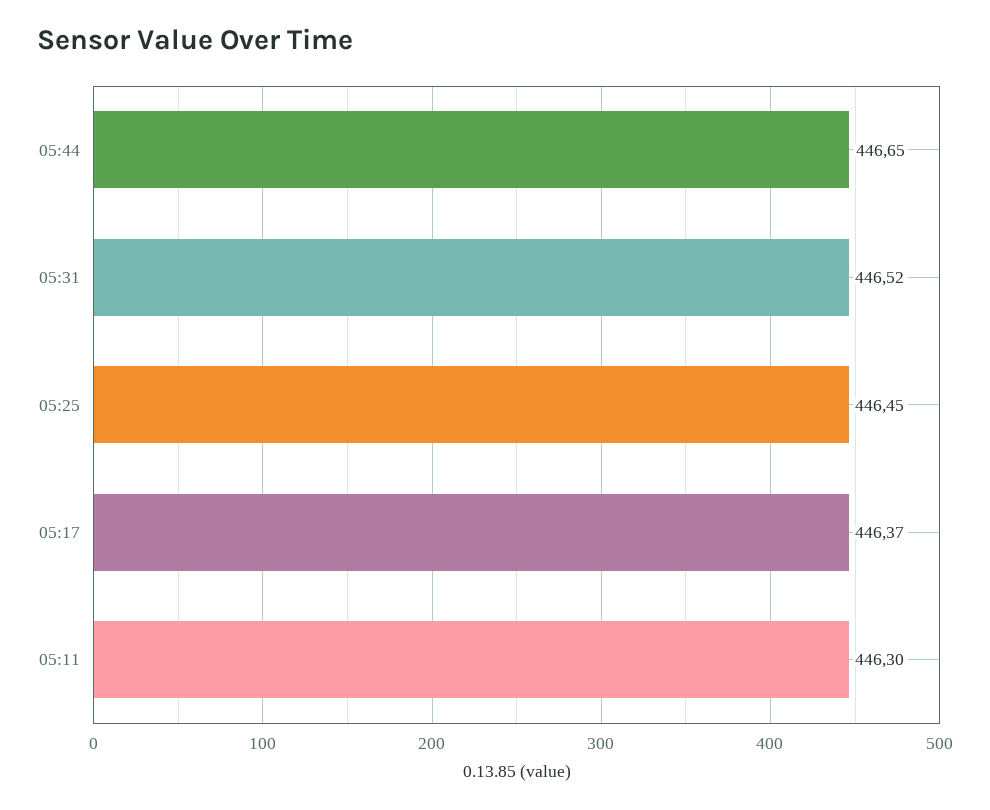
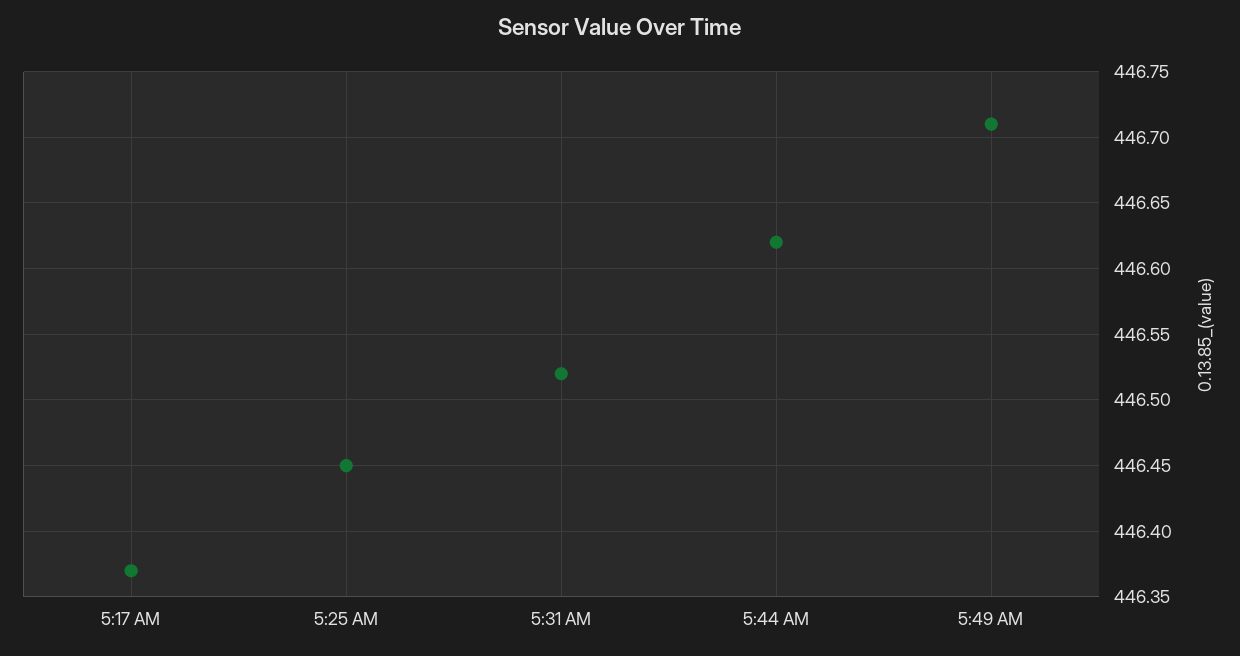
05:44: 446.65 -> 446.62
05:11: 446.3 -> none
5:49 AM: none -> 446.71

